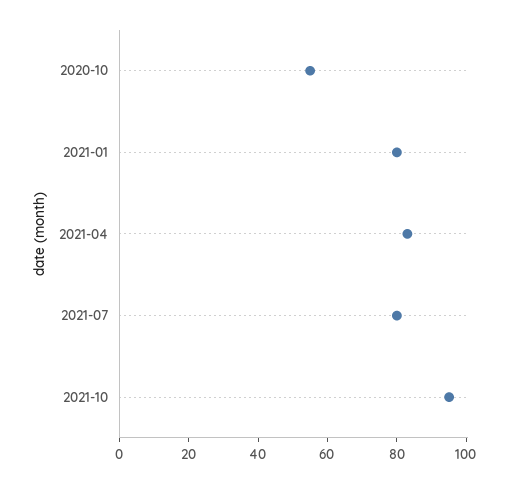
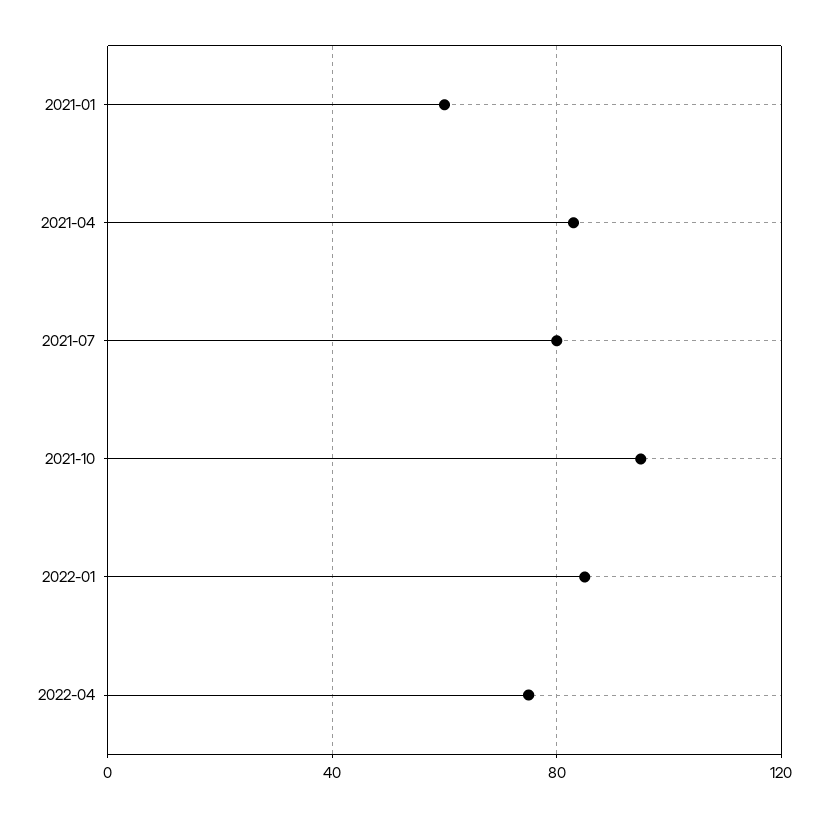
2020-10: 55 -> none
2021-01: 80 -> 60
2022-01: none -> 85
2022-04: none -> 75

